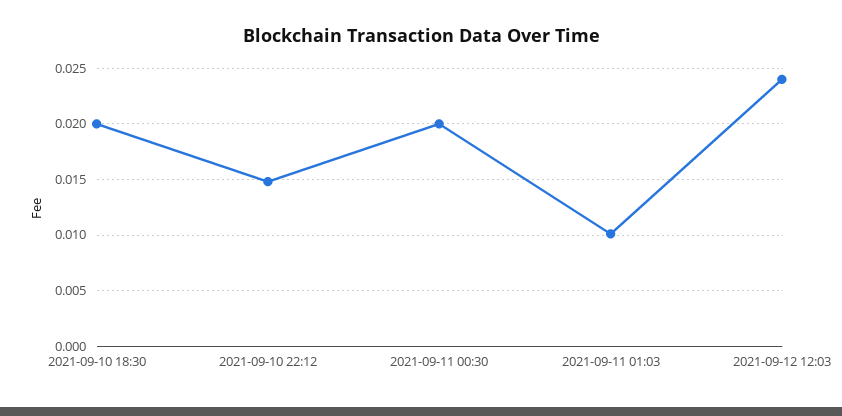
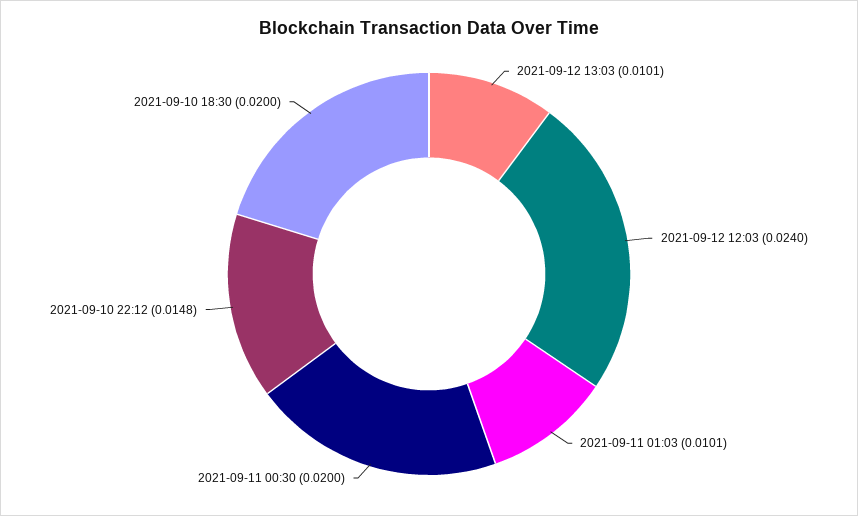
2021-09-12 13:03: none -> 0.0101

